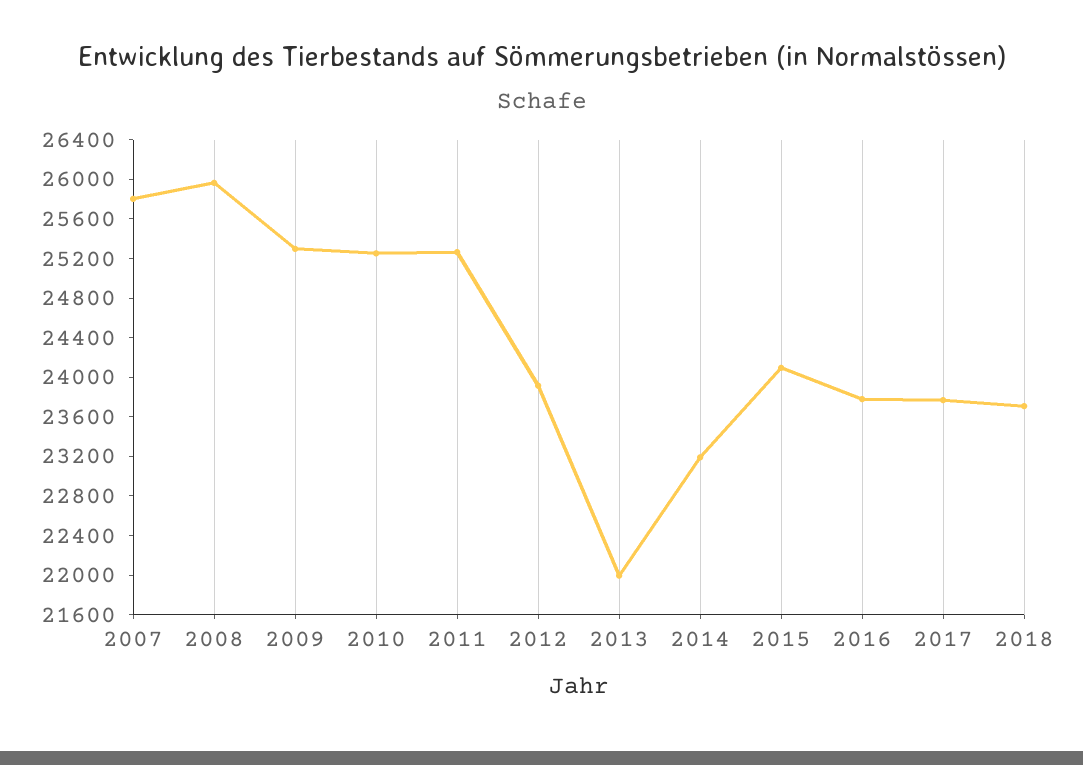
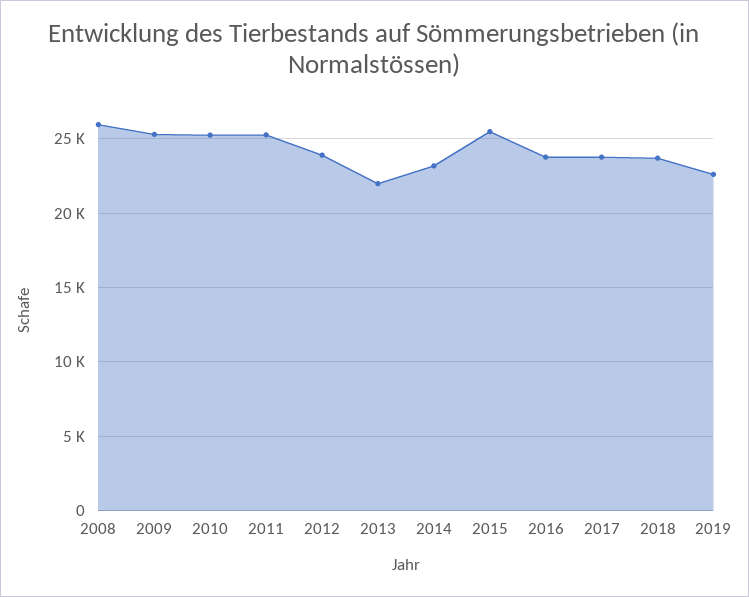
2007: 25800 -> none
2015: 24100 -> 25500
2019: none -> 22500

